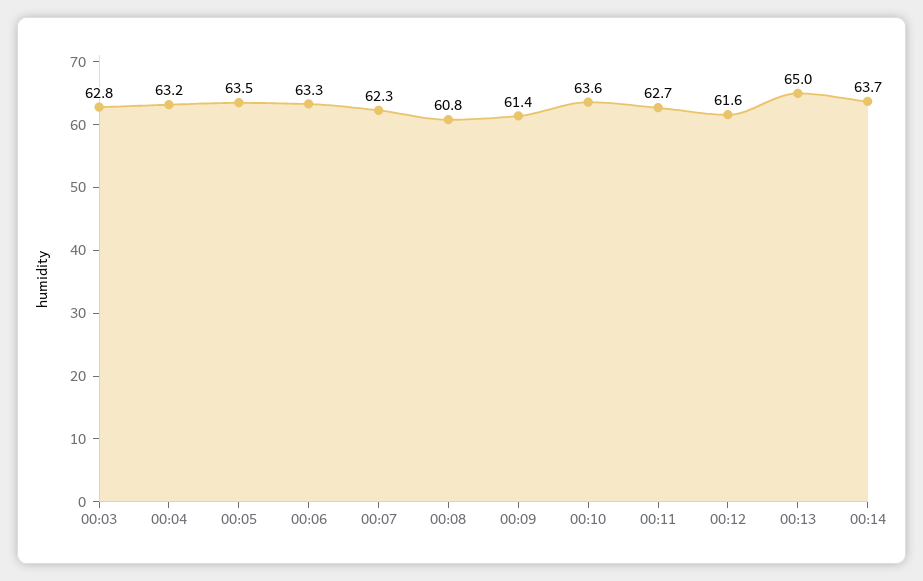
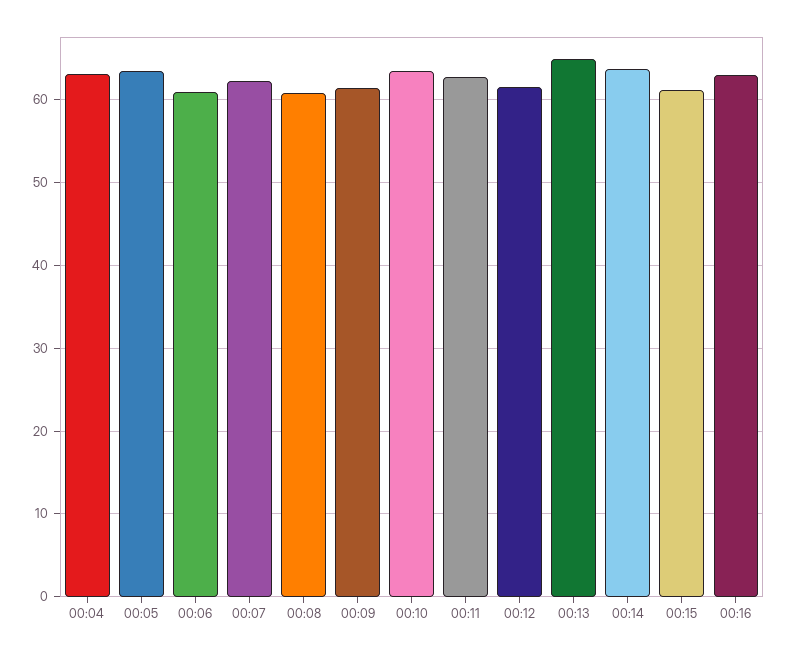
00:03: 62.8 -> none
00:06: 63.3 -> 61
00:15: none -> 61
00:16: none -> 63

